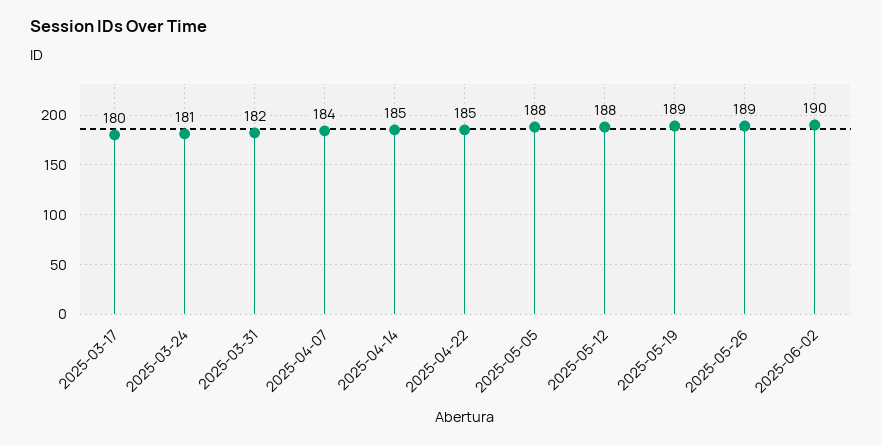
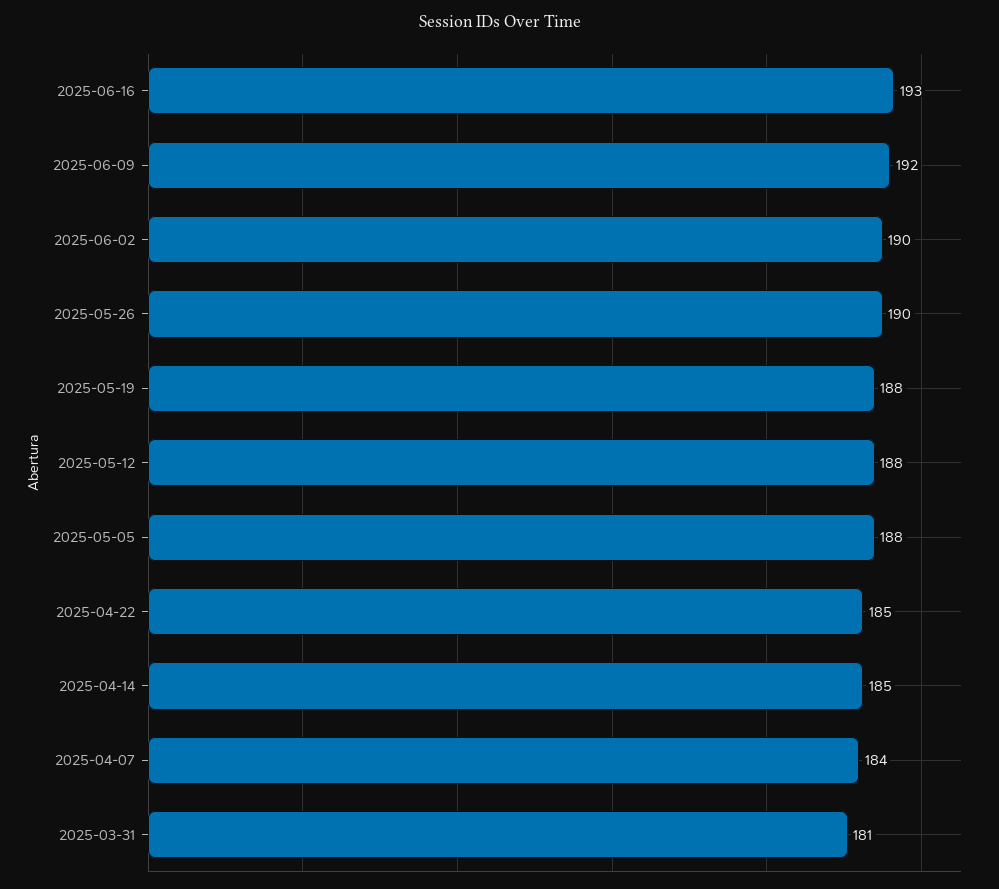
2025-03-17: 180 -> none
2025-03-24: 181 -> none
2025-03-31: 182 -> 181
2025-05-19: 189 -> 188
2025-05-26: 189 -> 190
2025-06-16: none -> 193
2025-06-09: none -> 192

